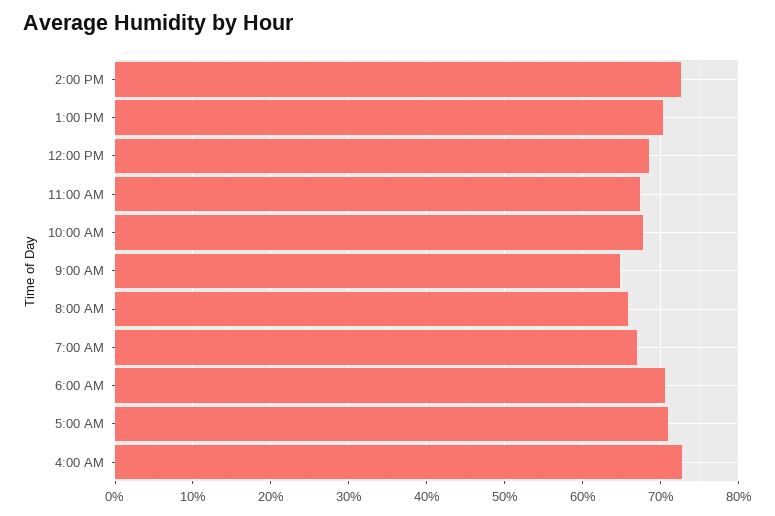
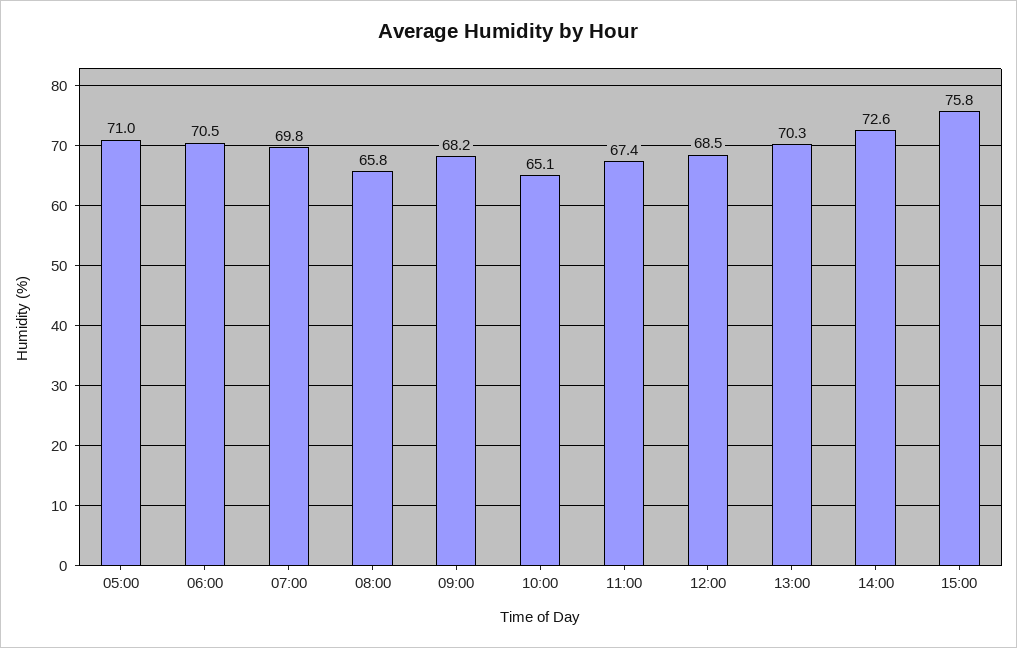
10:00 AM: 68 -> 65.1
9:00 AM: 65 -> 68.2
7:00 AM: 67 -> 69.8
4:00 AM: 73 -> none
15:00: none -> 75.8

